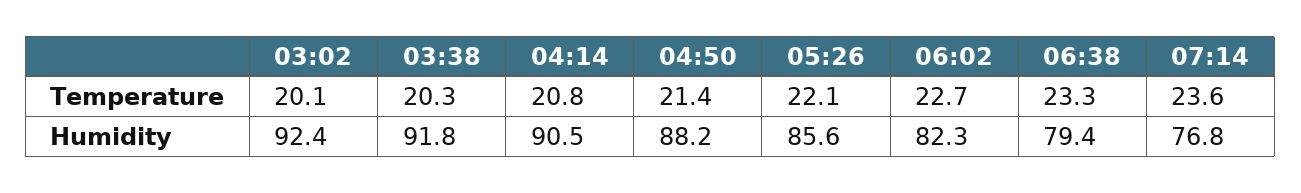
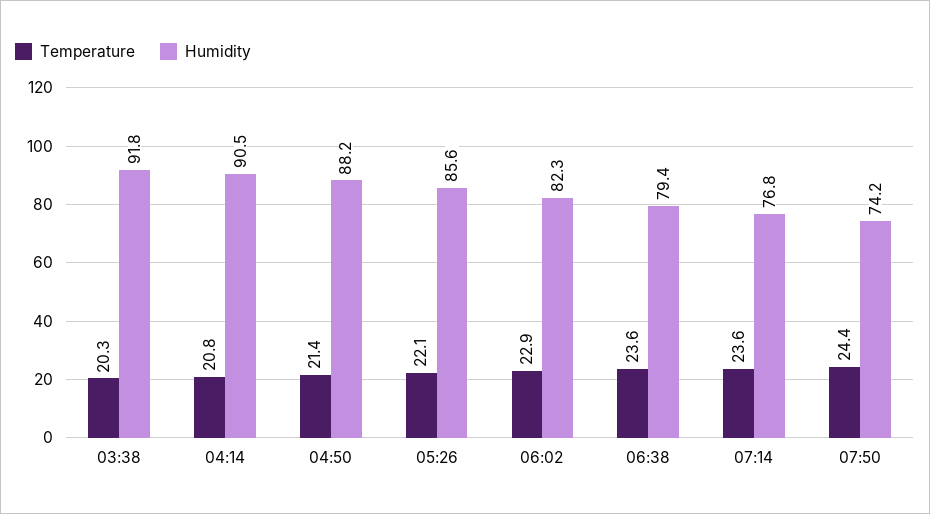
Temperature, 03:02: 20.1 -> none
Temperature, 06:02: 22.7 -> 22.9
Temperature, 06:38: 23.3 -> 23.6
Humidity, 03:02: 92.4 -> none
Temperature, 07:50: none -> 24.4
Humidity, 07:50: none -> 74.2

